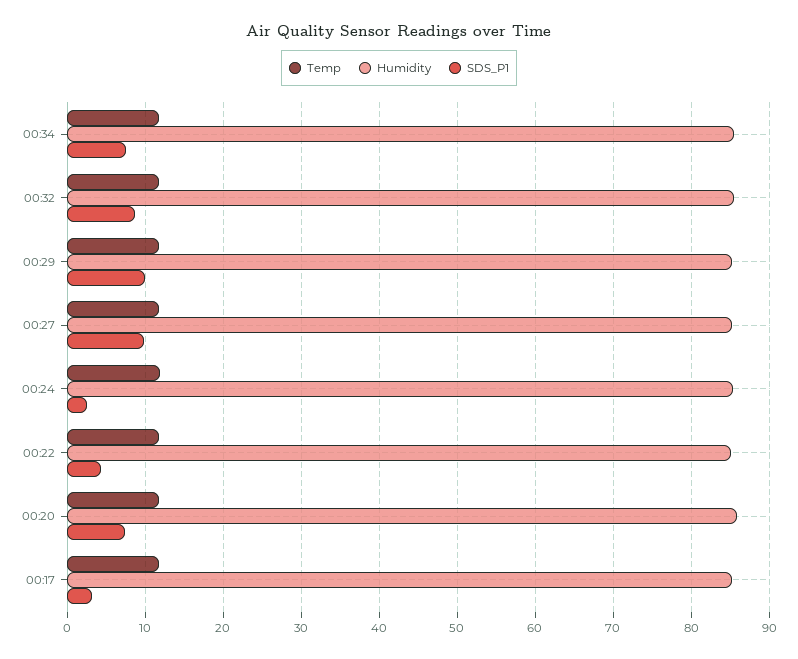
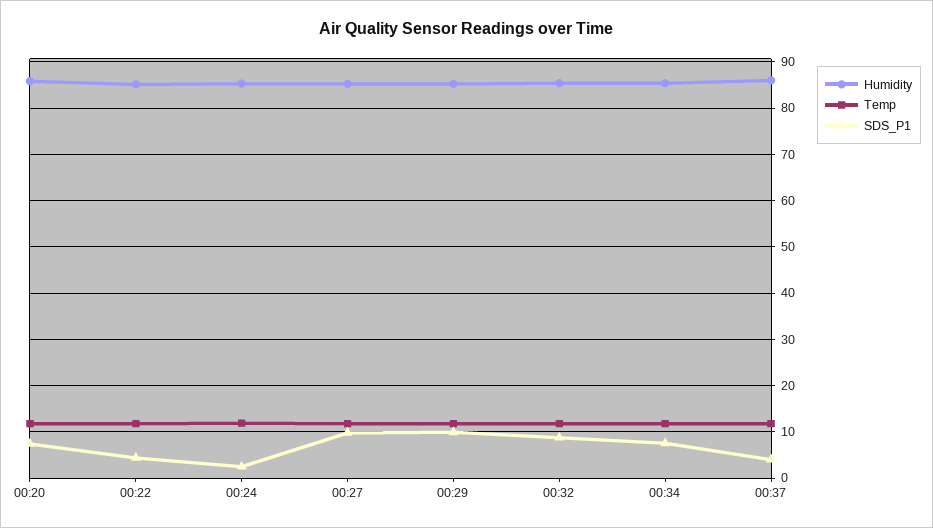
Temp, 00:17: 12 -> none
Humidity, 00:17: 85 -> none
SDS_P1, 00:17: 3 -> none
Humidity, 00:37: none -> 86
Temp, 00:37: none -> 12
SDS_P1, 00:37: none -> 4

